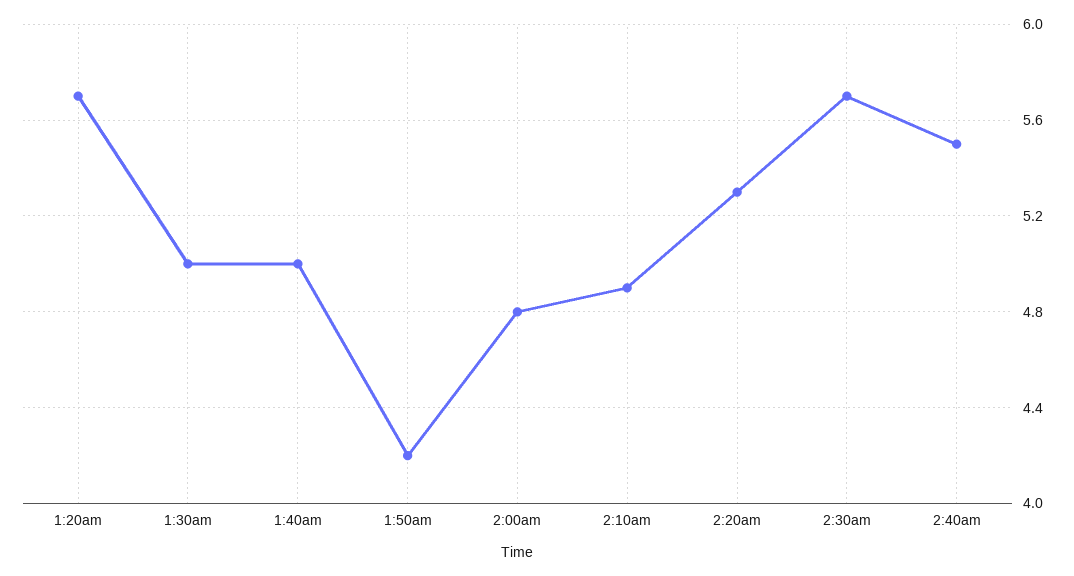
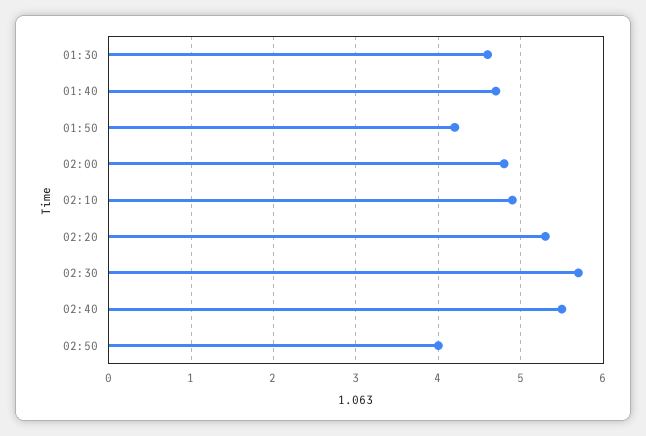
1:20am: 5.7 -> none
1:30am: 5 -> 4.6
1:40am: 5 -> 4.7
02:50: none -> 4

